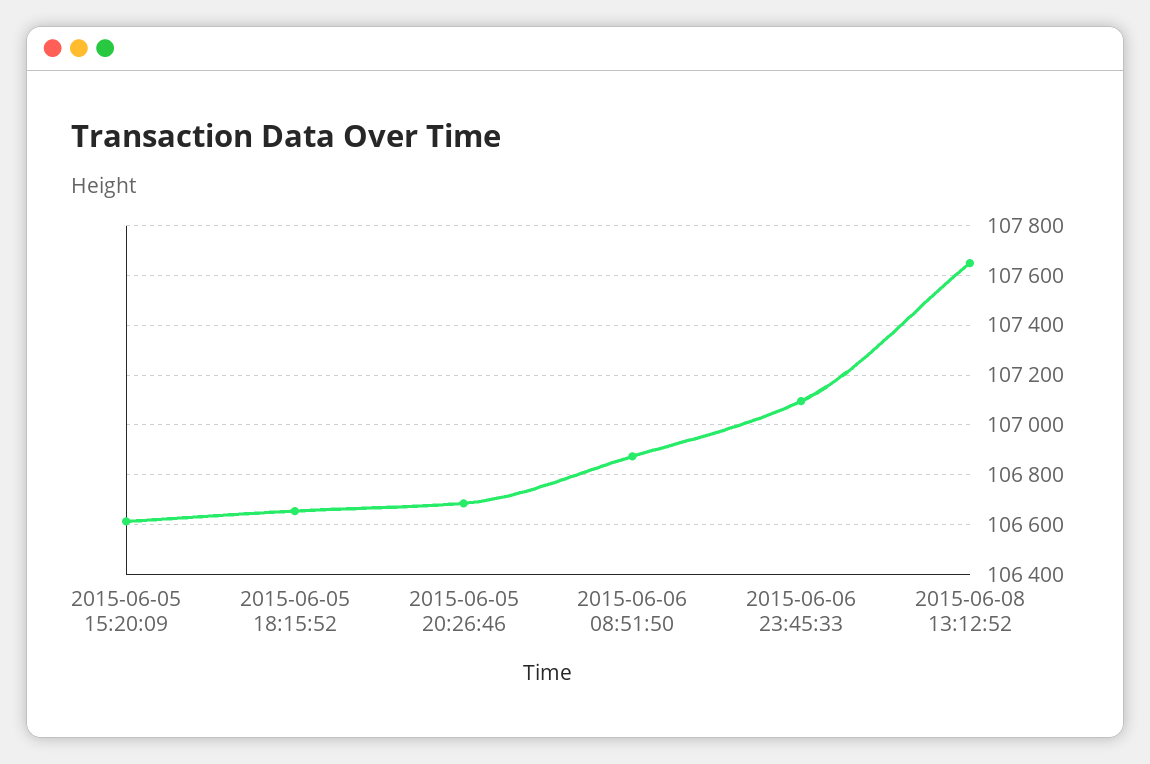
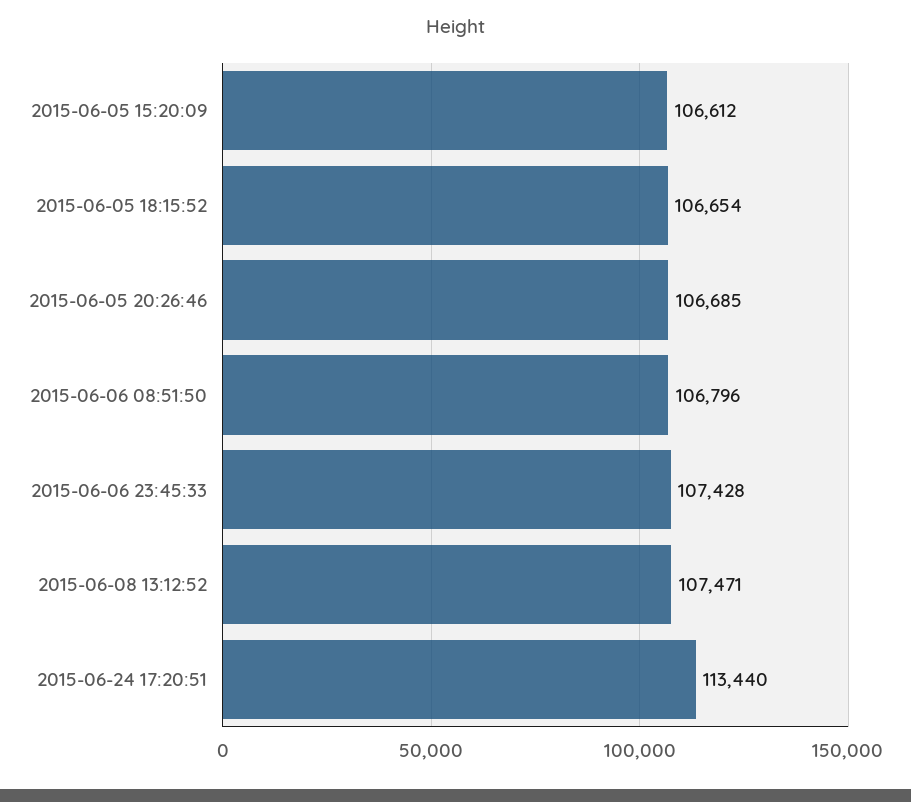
2015-06-06 08:51:50: 106875 -> 106796
2015-06-06 23:45:33: 107100 -> 107428
2015-06-08 13:12:52: 107650 -> 107471
2015-06-24 17:20:51: none -> 113440

